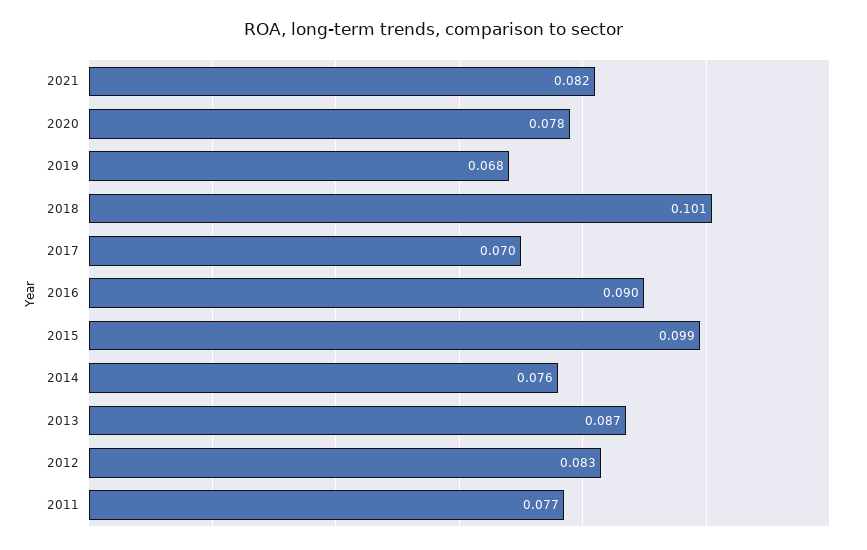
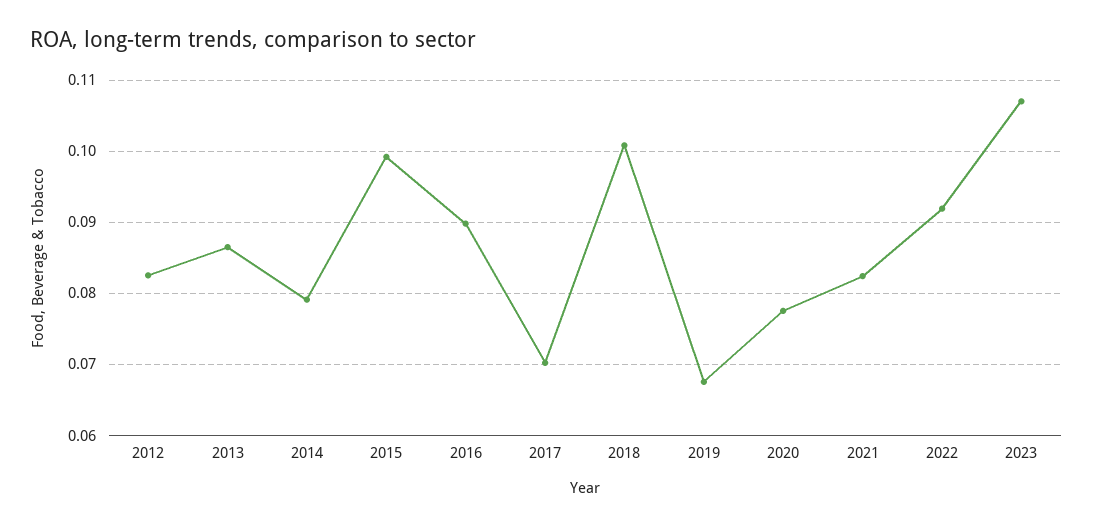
2014: 0.076 -> 0.079
2011: 0.077 -> none
2022: none -> 0.092
2023: none -> 0.107

